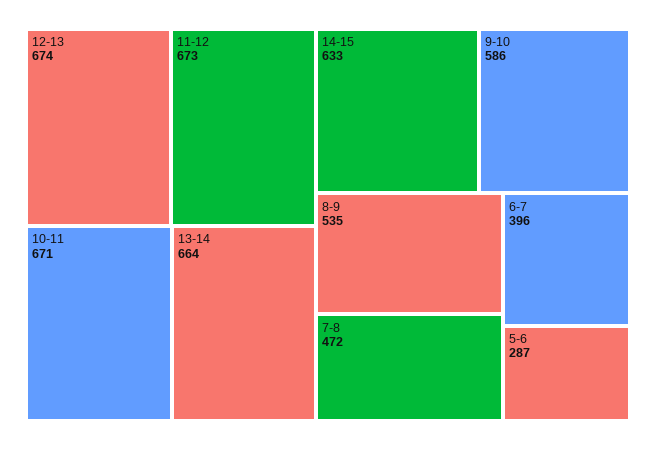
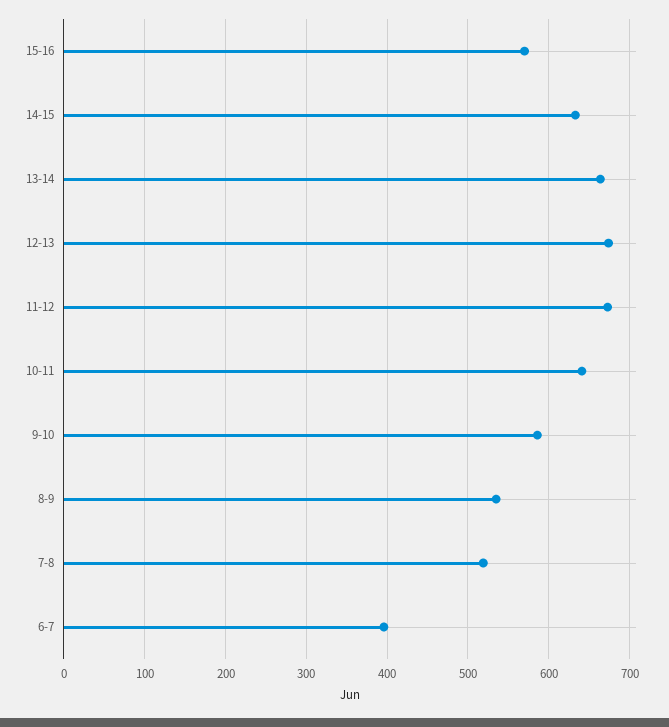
10-11: 671 -> 640
7-8: 472 -> 520
5-6: 287 -> none
15-16: none -> 570

